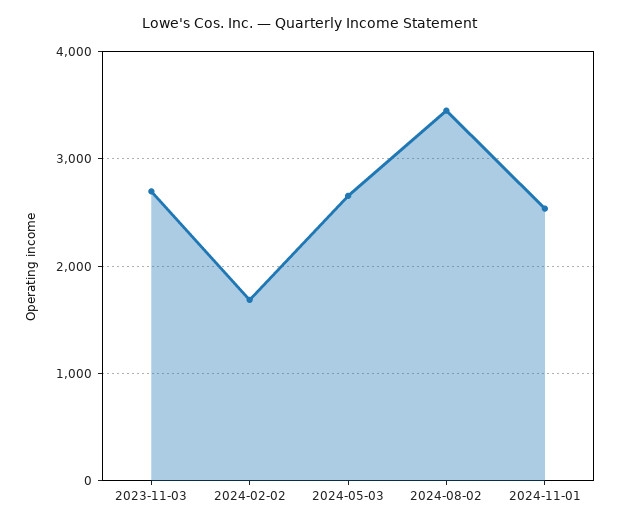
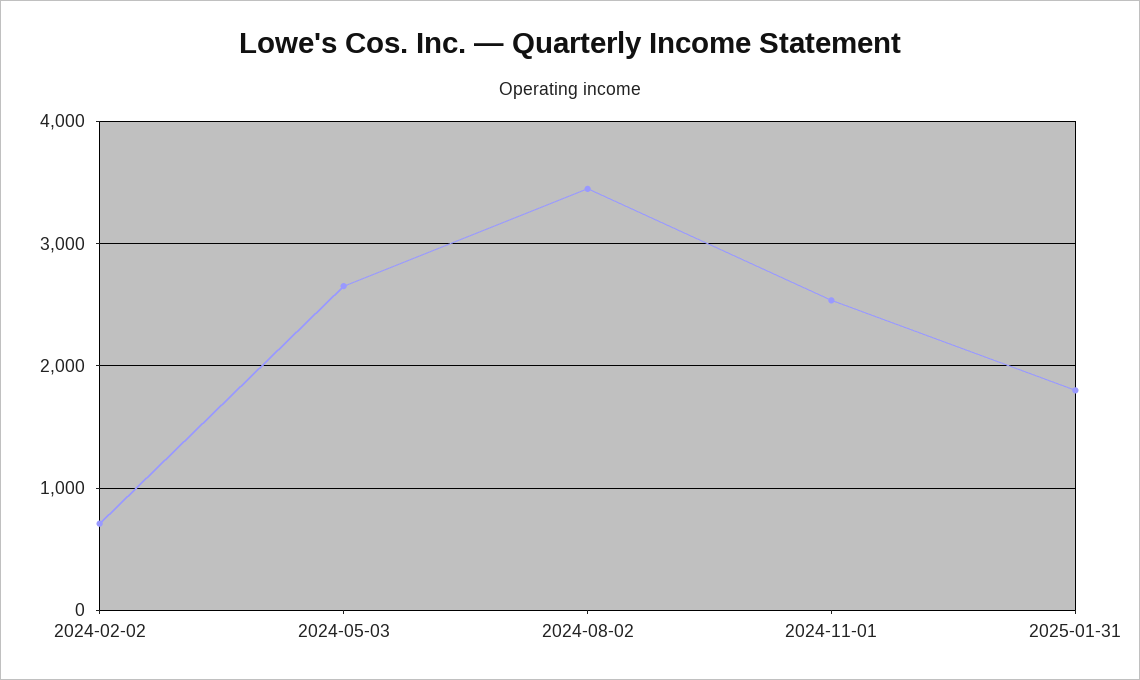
2023-11-03: 2700 -> none
2024-02-02: 1700 -> 700
2025-01-31: none -> 1800

